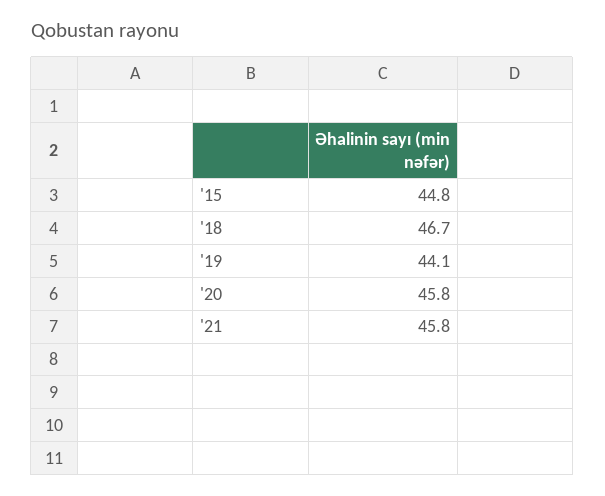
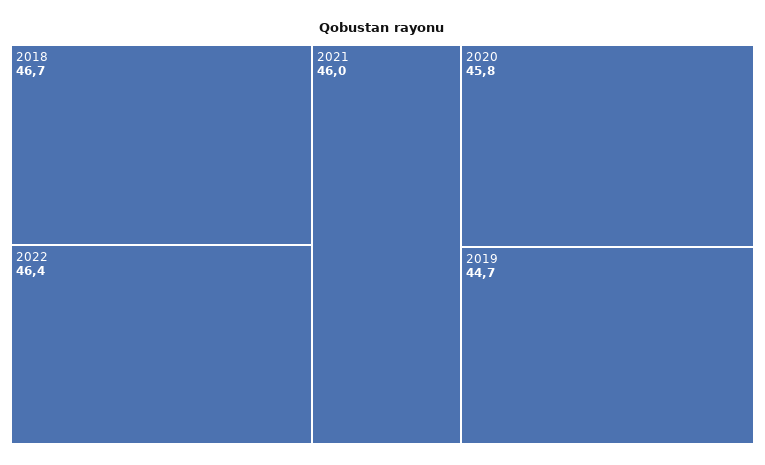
'15: 44.8 -> none
'19: 44.1 -> 44.7
'21: 45.8 -> 46
2022: none -> 46.4

